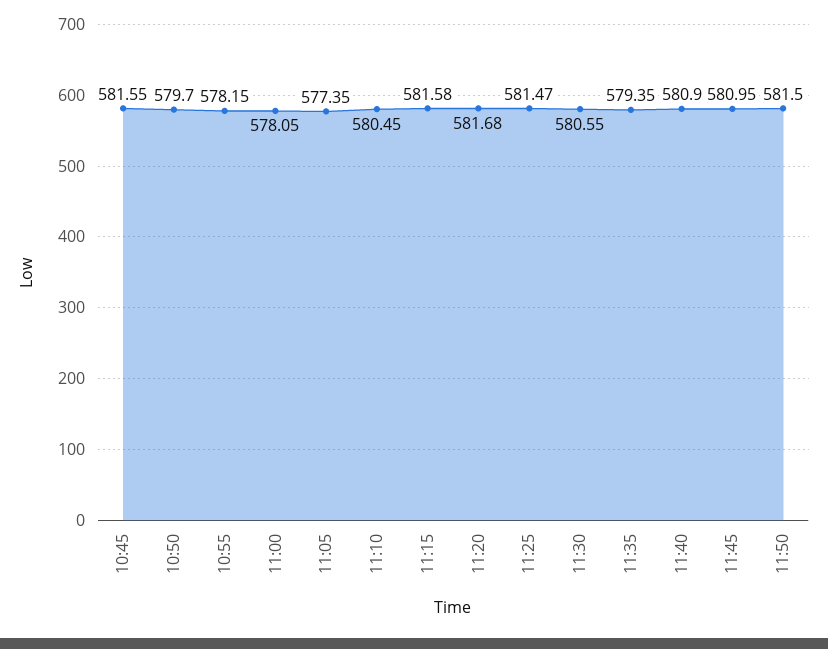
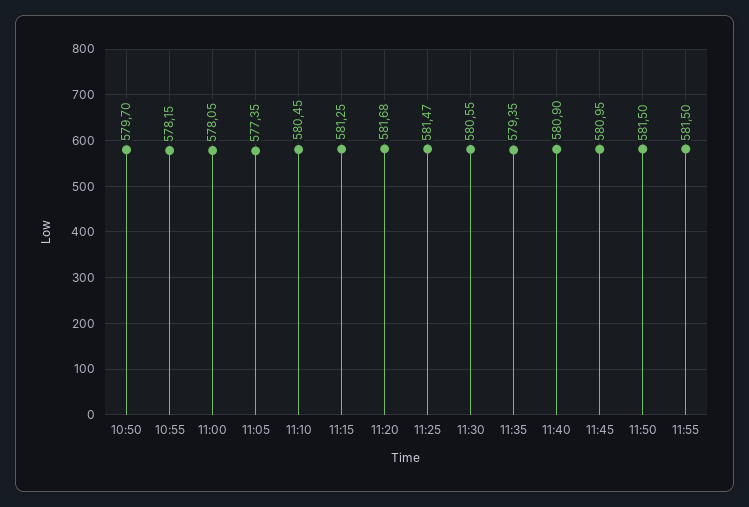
10:45: 581.55 -> none
11:15: 581.58 -> 581.25
11:55: none -> 581.5

